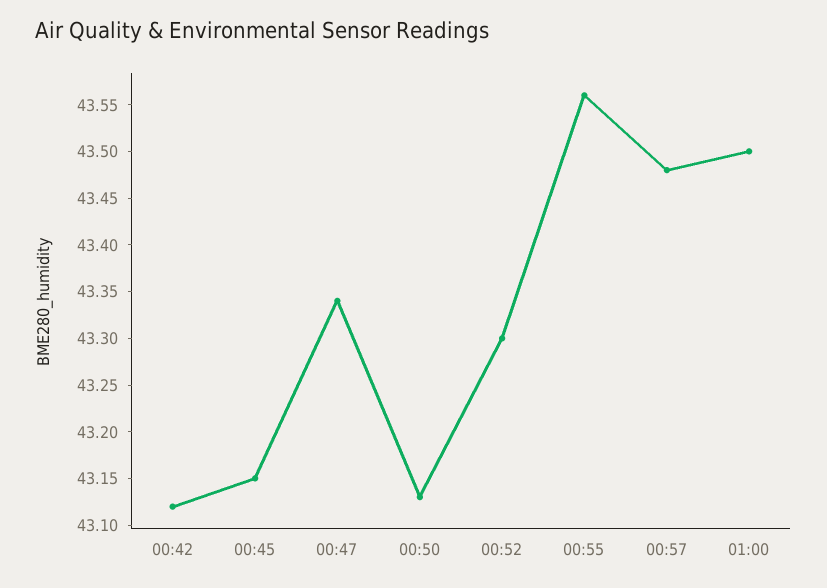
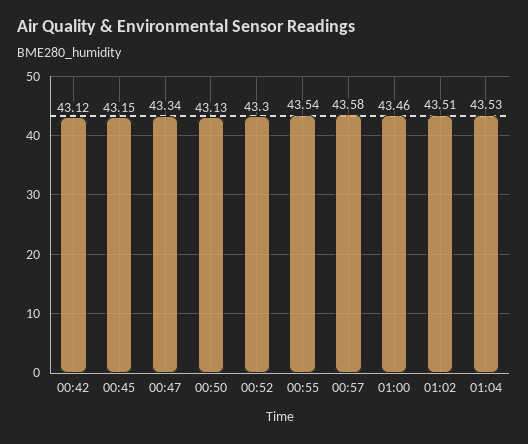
00:55: 43.56 -> 43.54
00:57: 43.48 -> 43.58
01:00: 43.5 -> 43.46
01:02: none -> 43.51
01:04: none -> 43.53

